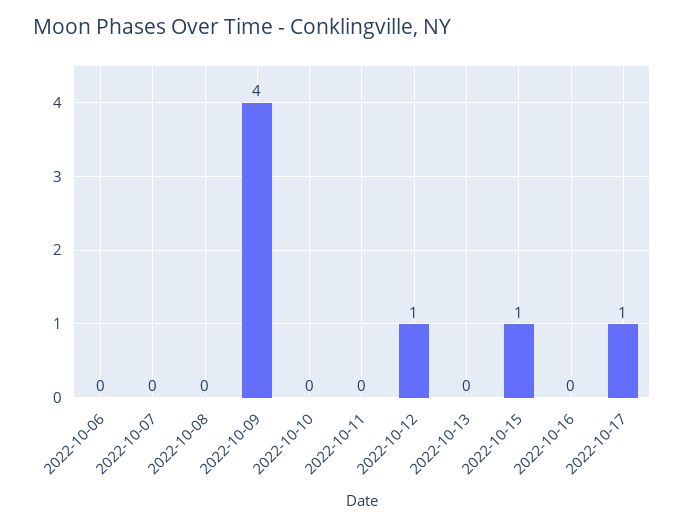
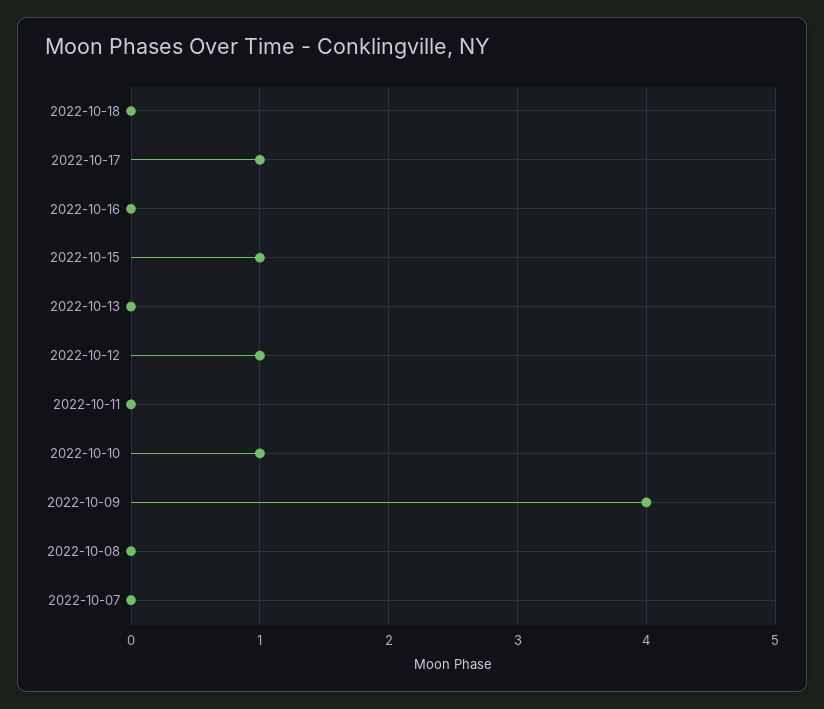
2022-10-06: 0 -> none
2022-10-10: 0 -> 1
2022-10-18: none -> 0

